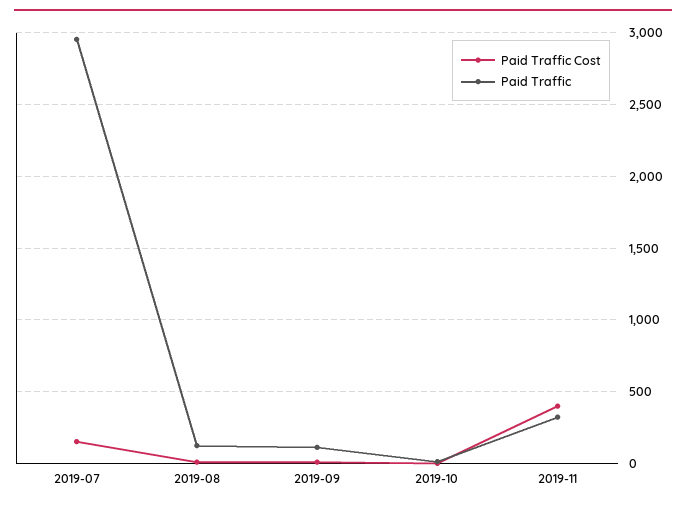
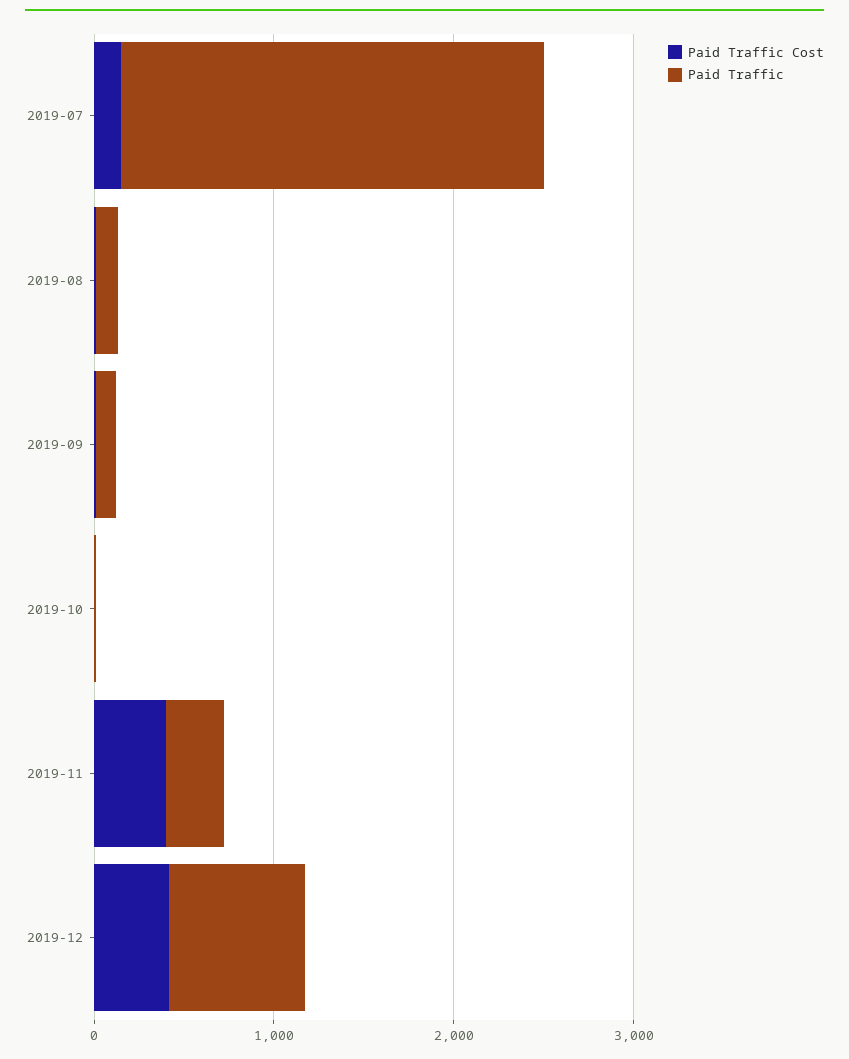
Paid Traffic, 2019-07: 2950 -> 2400
Paid Traffic Cost, 2019-12: none -> 400
Paid Traffic, 2019-12: none -> 800

